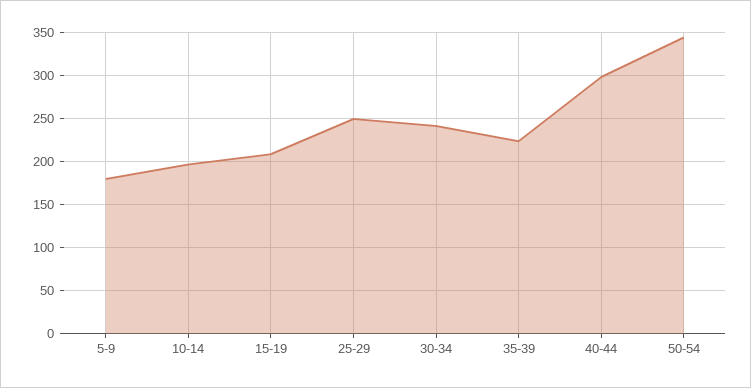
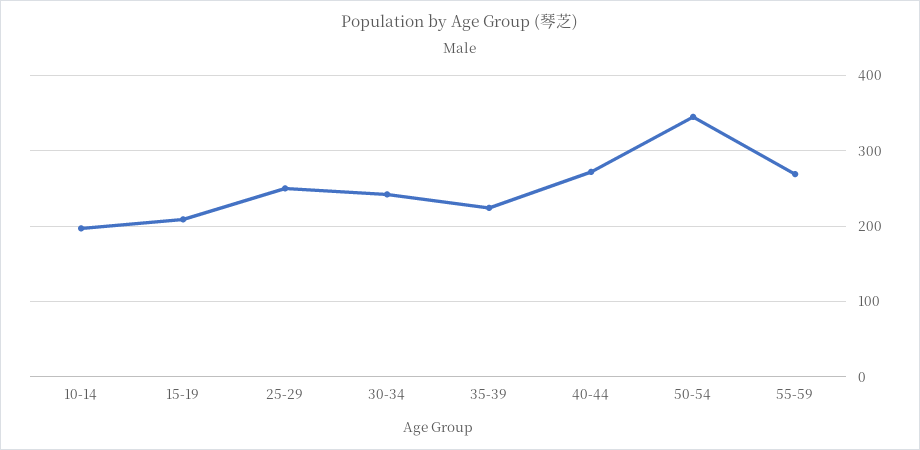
5-9: 180 -> none
40-44: 300 -> 270
55-59: none -> 270

